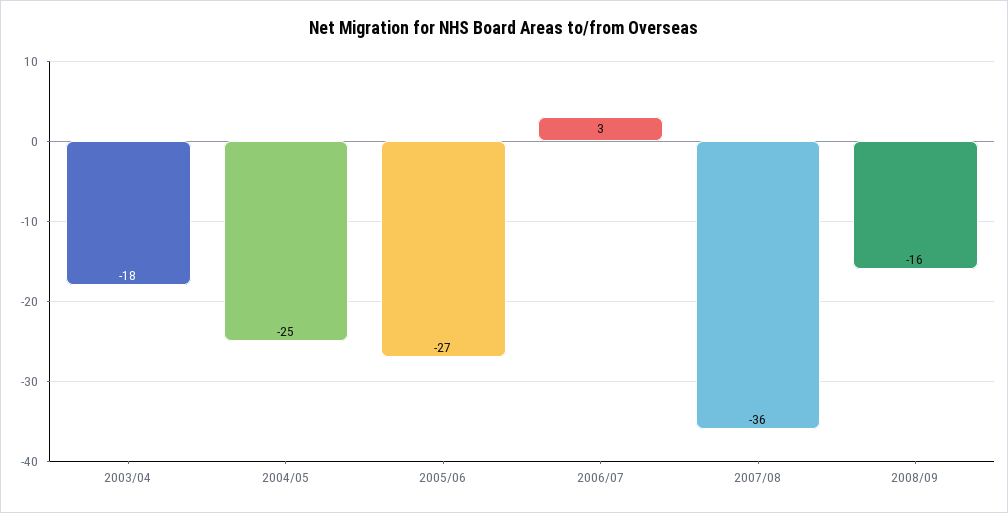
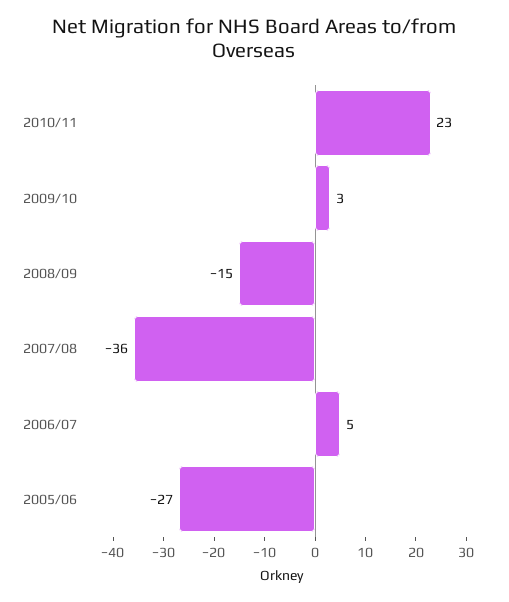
2003/04: -18 -> none
2004/05: -25 -> none
2006/07: 3 -> 5
2008/09: -16 -> -15
2010/11: none -> 23
2009/10: none -> 3

